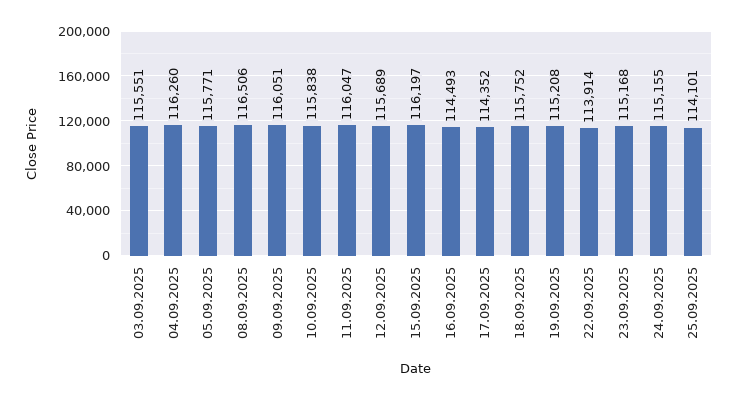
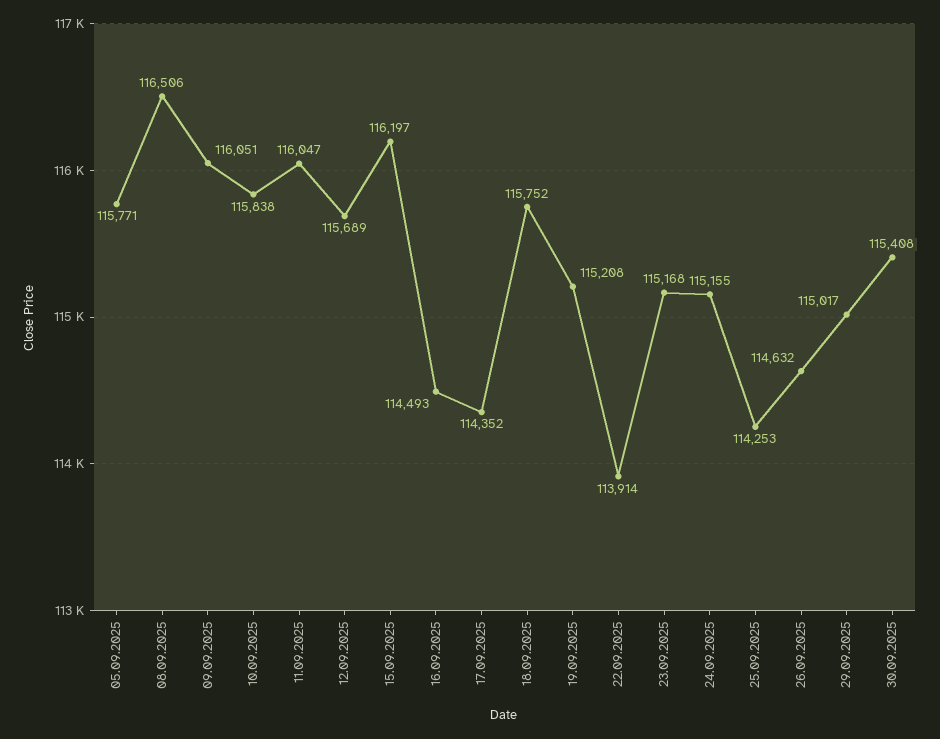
03.09.2025: 115551 -> none
04.09.2025: 116260 -> none
25.09.2025: 114101 -> 114253
26.09.2025: none -> 114632
29.09.2025: none -> 115017
30.09.2025: none -> 115408

